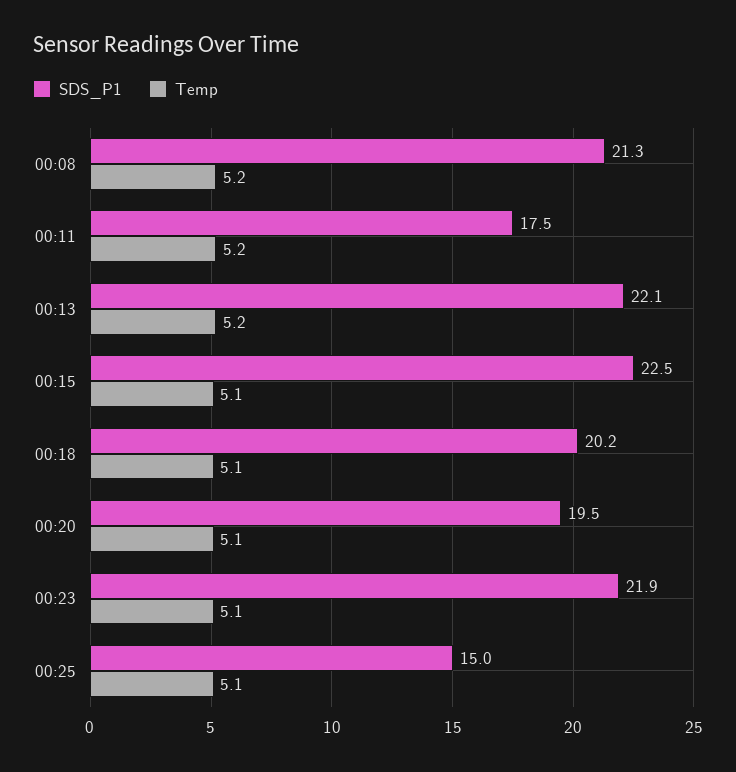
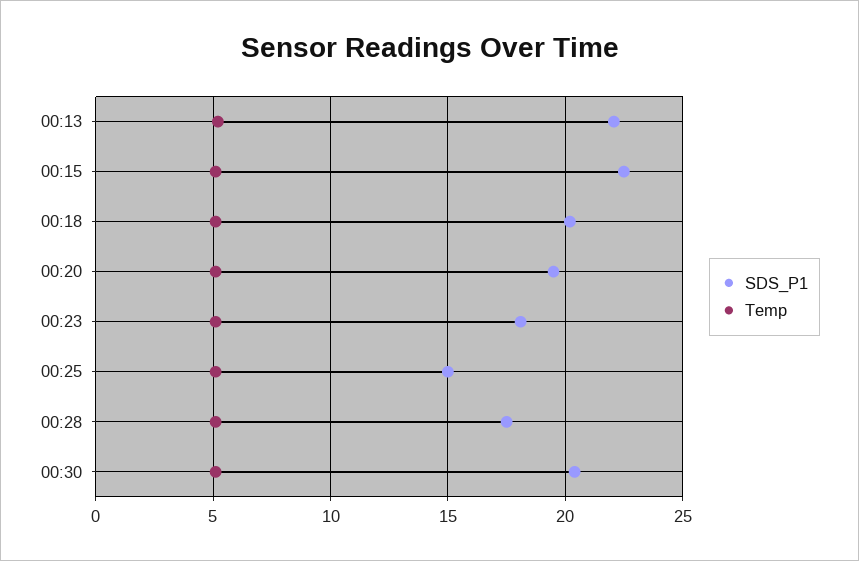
SDS_P1, 00:08: 21.3 -> none
Temp, 00:08: 5.2 -> none
SDS_P1, 00:11: 17.5 -> none
Temp, 00:11: 5.2 -> none
SDS_P1, 00:23: 21.9 -> 18
SDS_P1, 00:28: none -> 17.5
Temp, 00:28: none -> 5
SDS_P1, 00:30: none -> 20.5
Temp, 00:30: none -> 5

